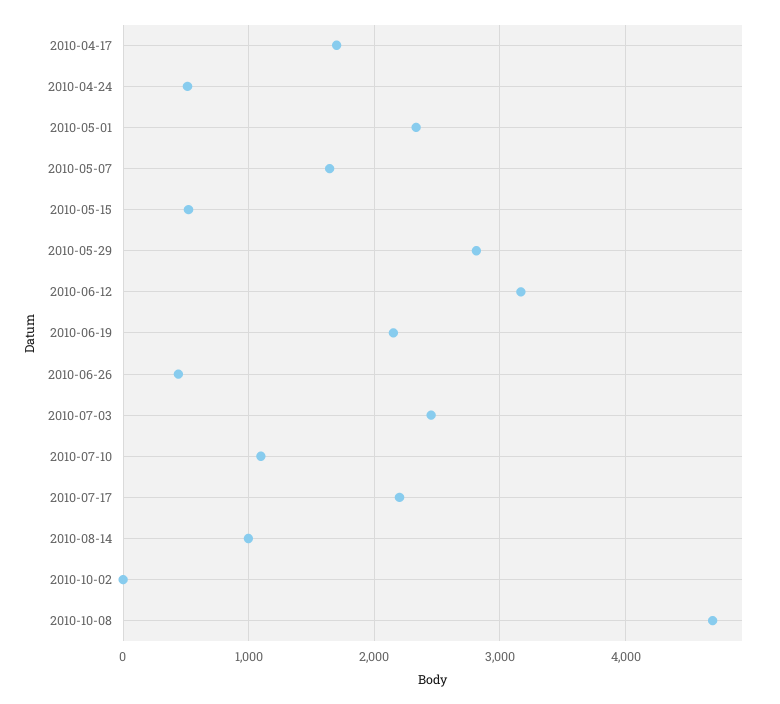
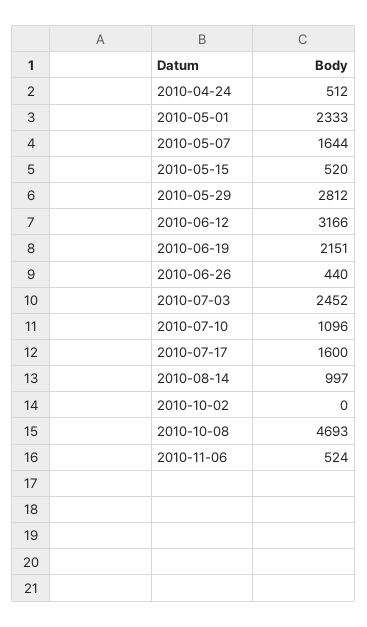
2010-04-17: 1700 -> none
2010-07-17: 2200 -> 1600
2010-11-06: none -> 524

